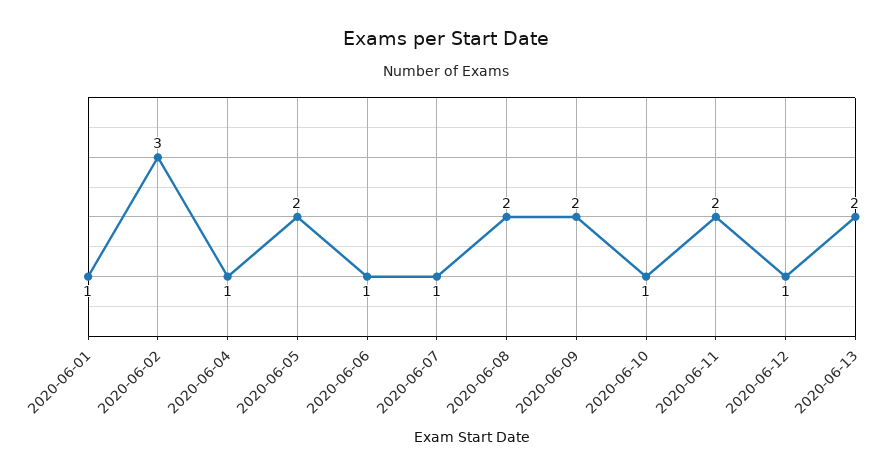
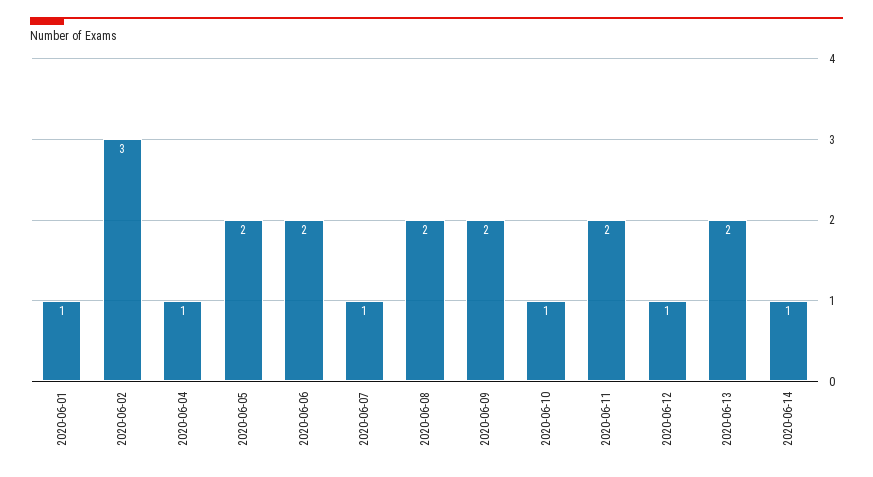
2020-06-06: 1 -> 2
2020-06-14: none -> 1

